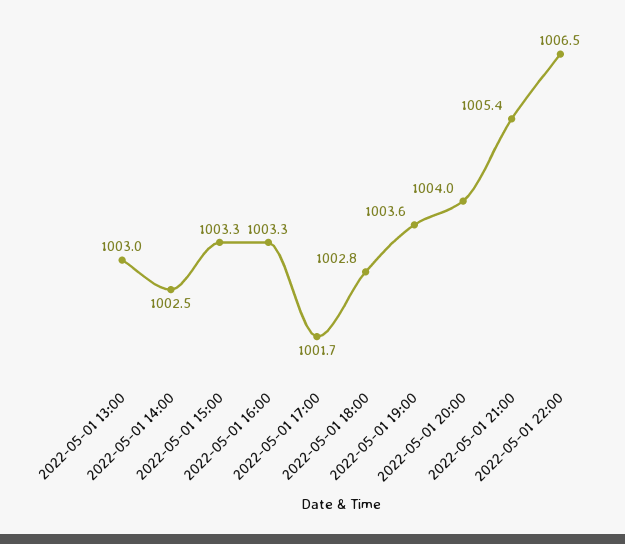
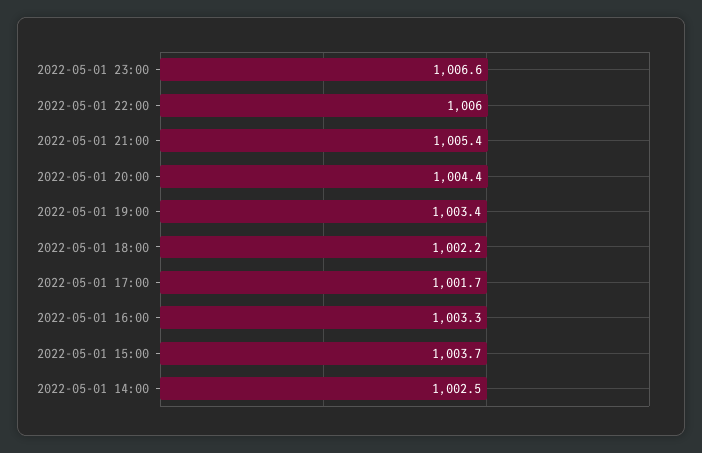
2022-05-01 13:00: 1003 -> none
2022-05-01 15:00: 1003.3 -> 1003.7
2022-05-01 18:00: 1002.8 -> 1002.2
2022-05-01 19:00: 1003.6 -> 1003.4
2022-05-01 20:00: 1004 -> 1004.4
2022-05-01 22:00: 1006.5 -> 1006
2022-05-01 23:00: none -> 1006.6

